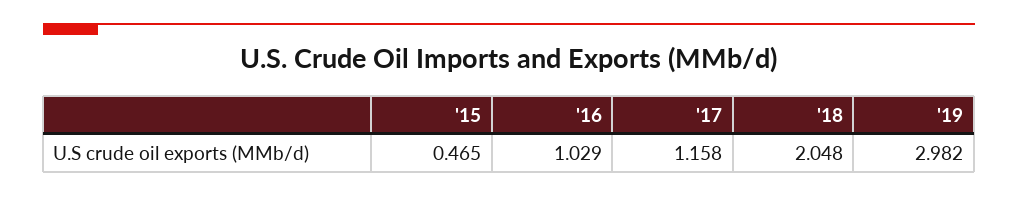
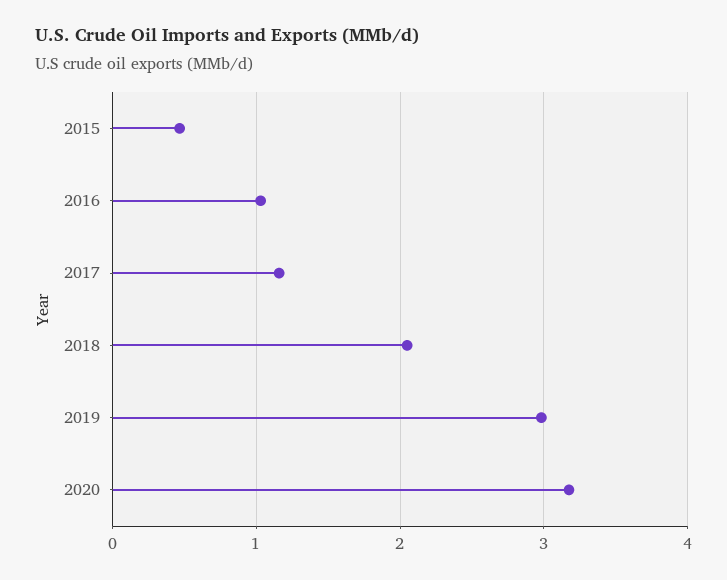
2020: none -> 3.2

